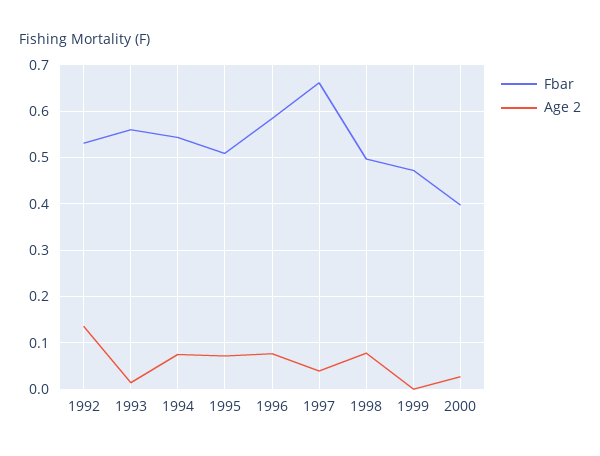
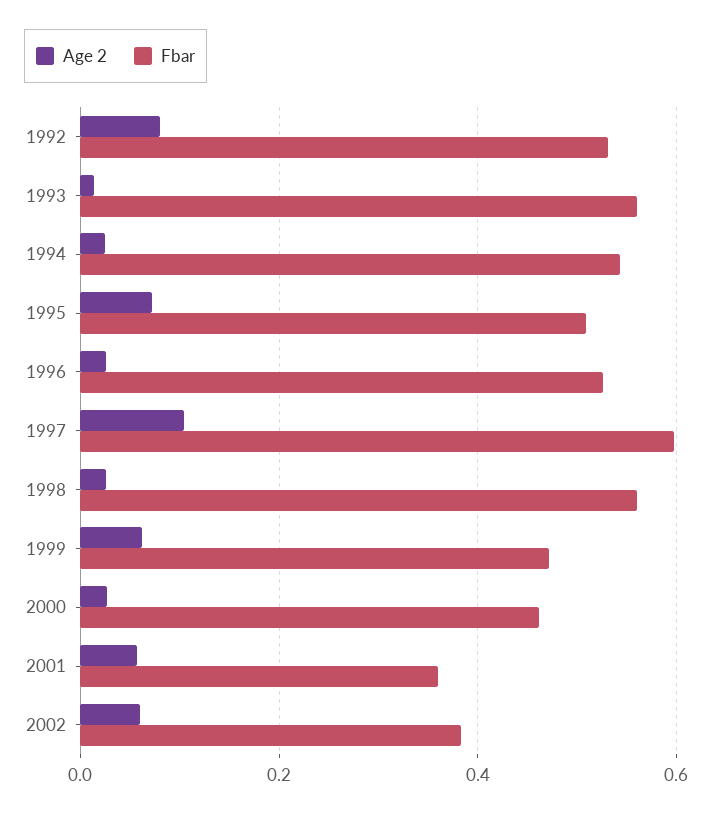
Age 2, 1992: 0.14 -> 0.08
Age 2, 1994: 0.08 -> 0.02
Fbar, 1996: 0.58 -> 0.52
Age 2, 1996: 0.08 -> 0.02
Fbar, 1997: 0.66 -> 0.6
Age 2, 1997: 0.04 -> 0.1
Fbar, 1998: 0.5 -> 0.56
Age 2, 1998: 0.08 -> 0.02
Age 2, 1999: 0 -> 0.06
Fbar, 2000: 0.4 -> 0.46
Age 2, 2001: none -> 0.06
Fbar, 2001: none -> 0.36
Age 2, 2002: none -> 0.06
Fbar, 2002: none -> 0.38

